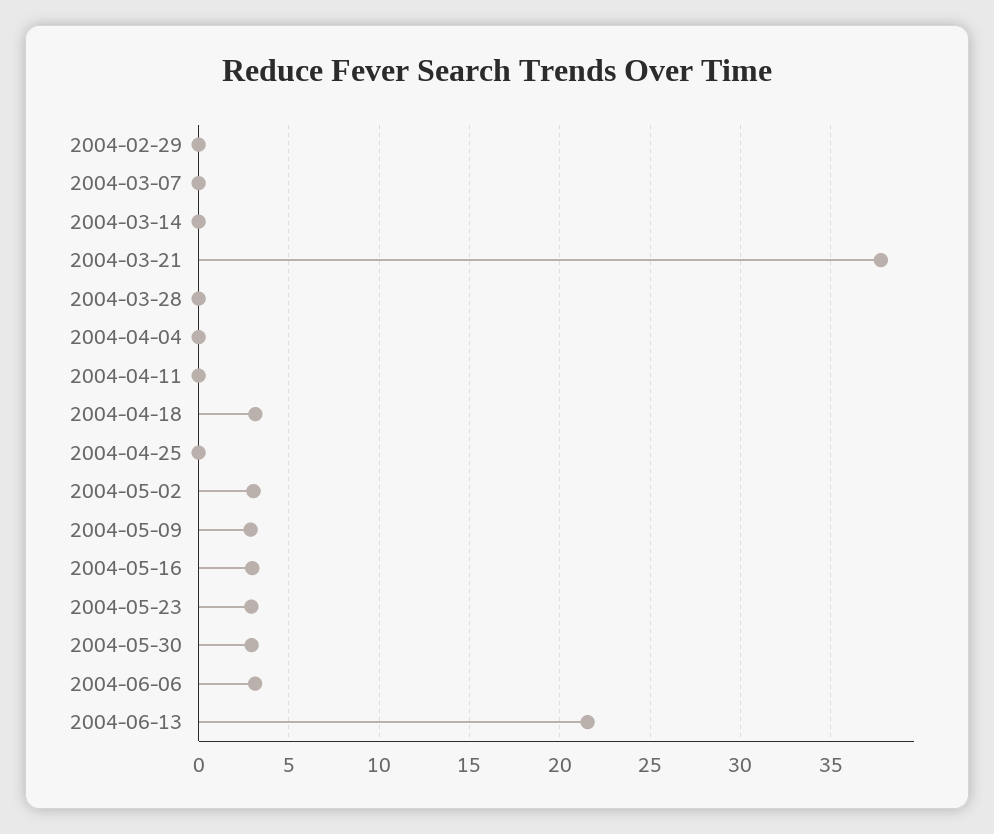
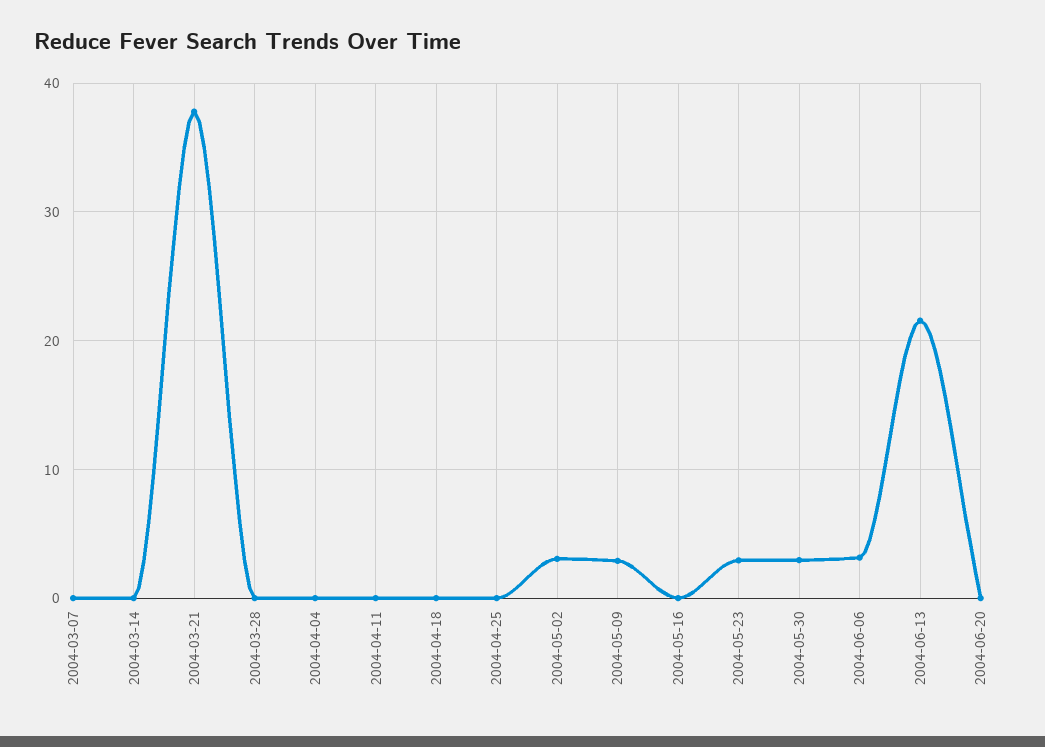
2004-02-29: 0 -> none
2004-04-18: 3 -> 0
2004-05-16: 3 -> 0
2004-06-20: none -> 0

